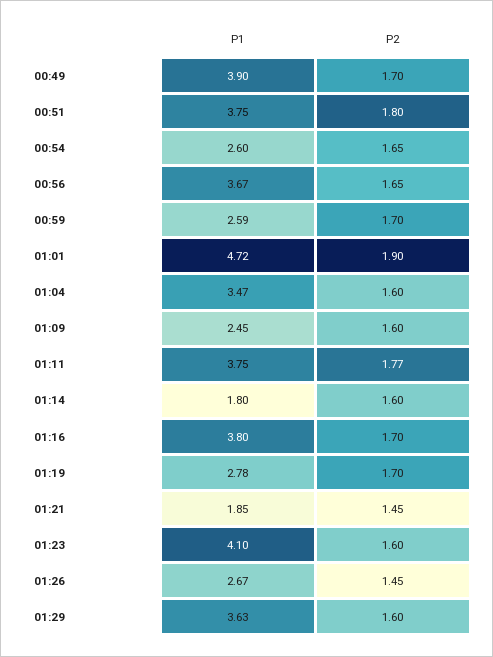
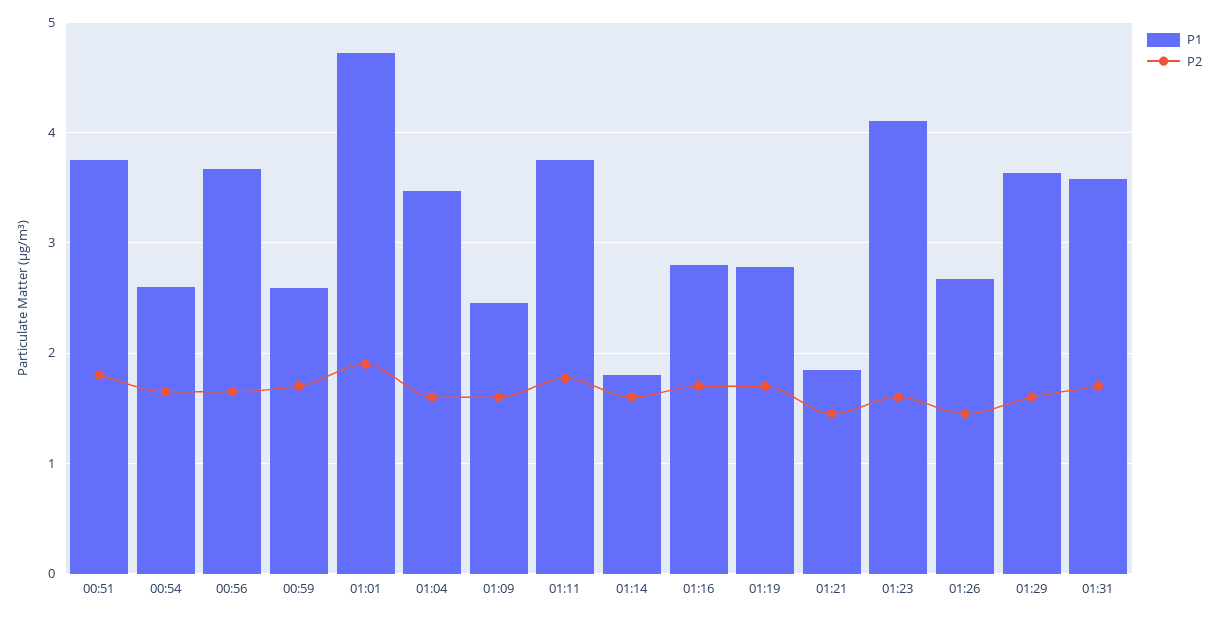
P1, 00:49: 3.9 -> none
P2, 00:49: 1.7 -> none
P1, 01:16: 3.8 -> 2.8
P1, 01:31: none -> 3.6
P2, 01:31: none -> 1.7

